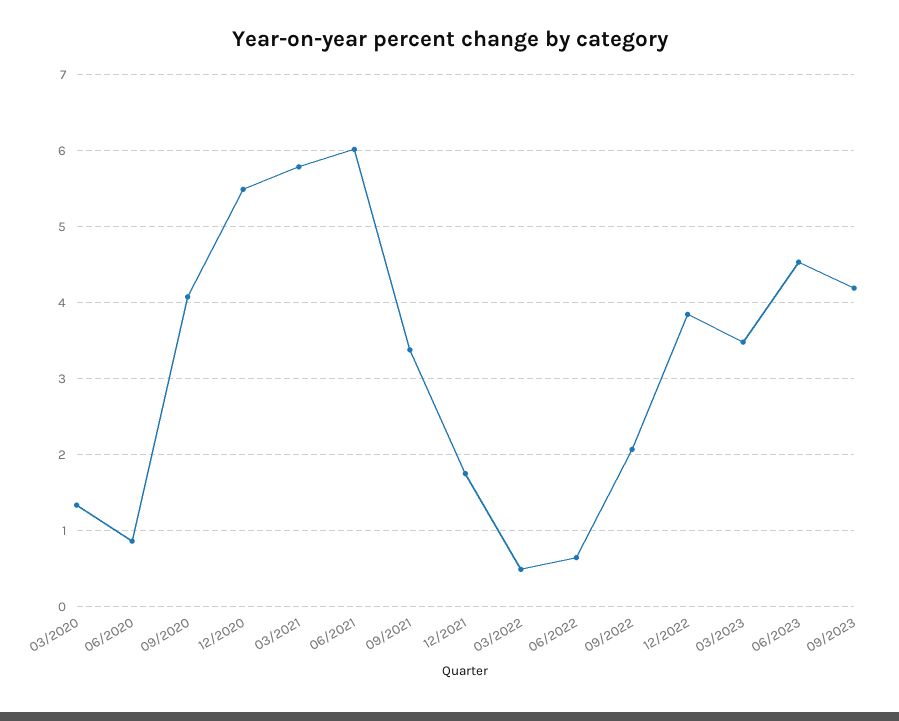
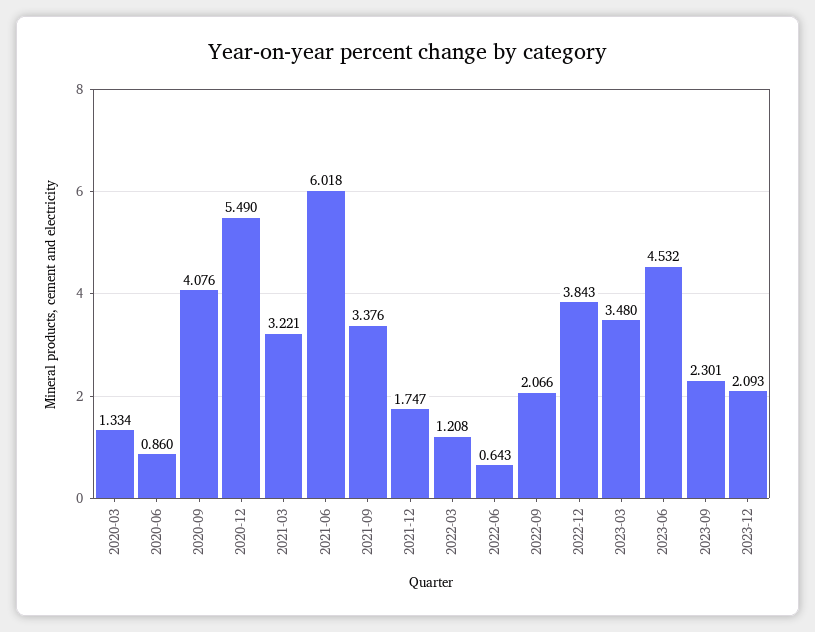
03/2021: 5.8 -> 3.221
03/2022: 0.5 -> 1.208
09/2023: 4.2 -> 2.301
2023-12: none -> 2.093

